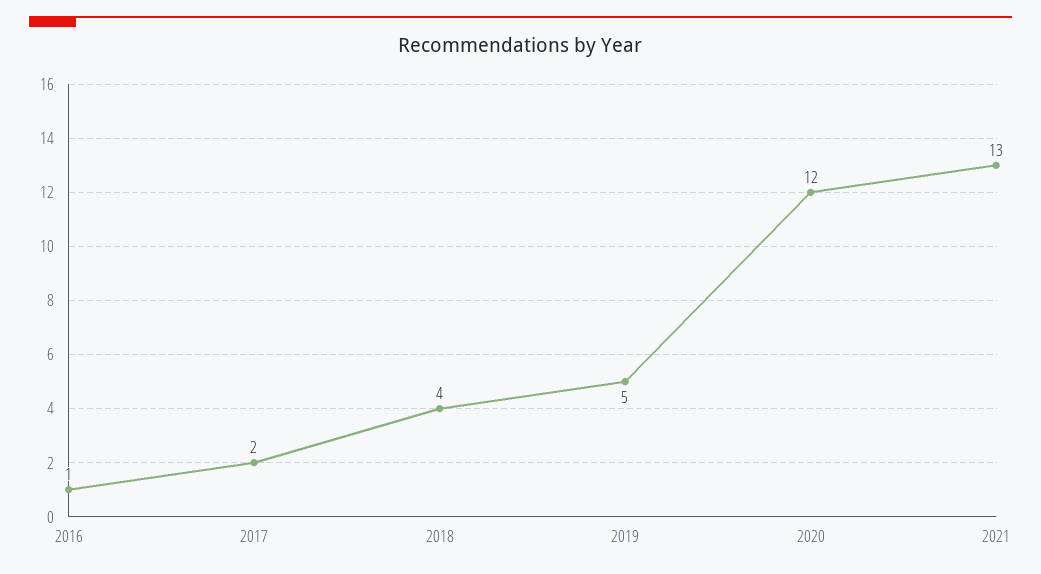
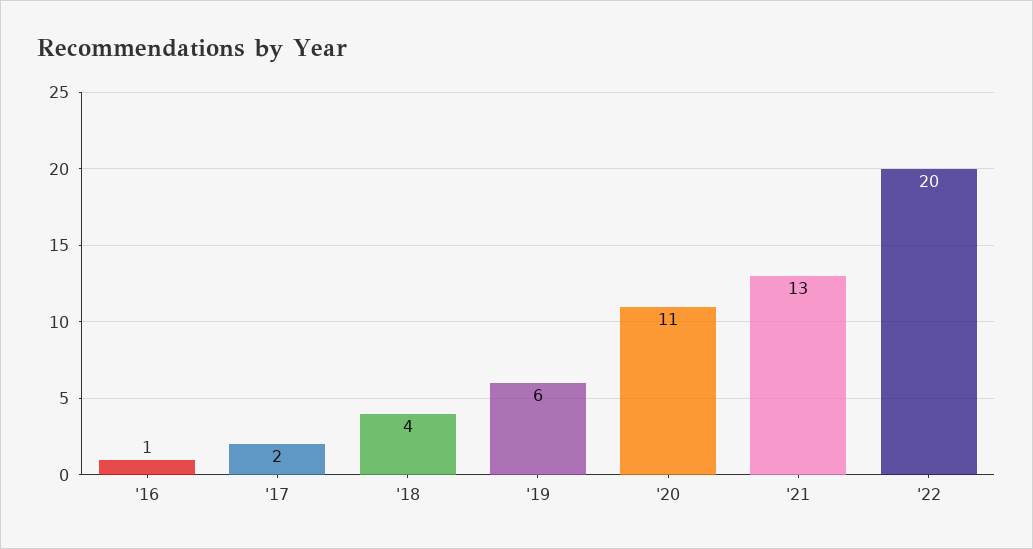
2019: 5 -> 6
2020: 12 -> 11
'22: none -> 20

